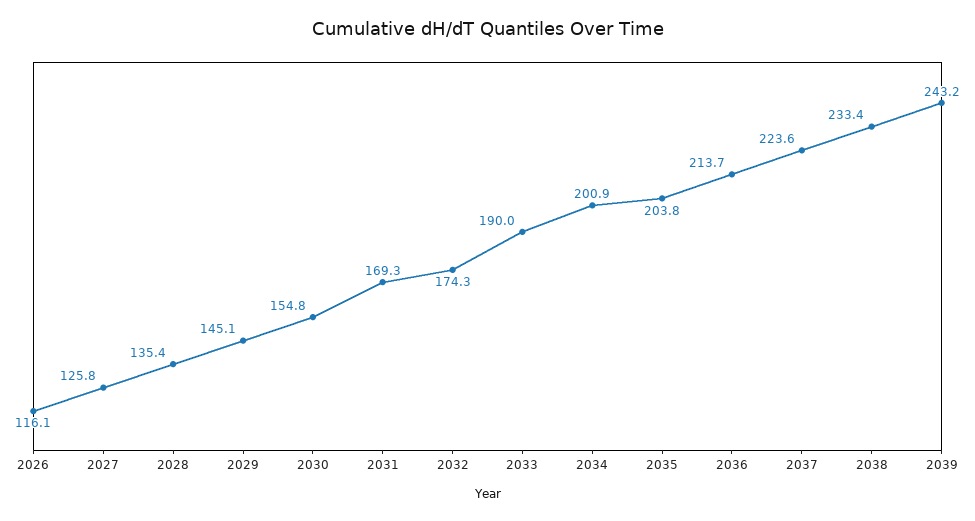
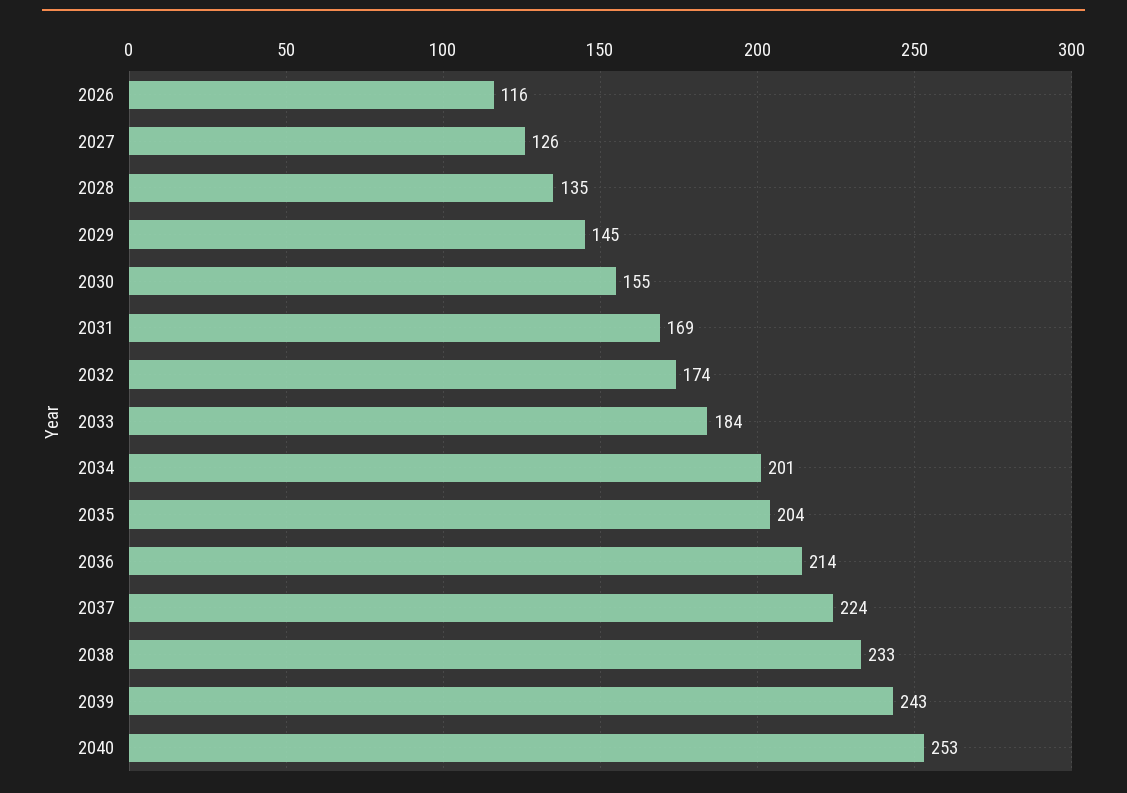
2033: 190 -> 184
2040: none -> 253

